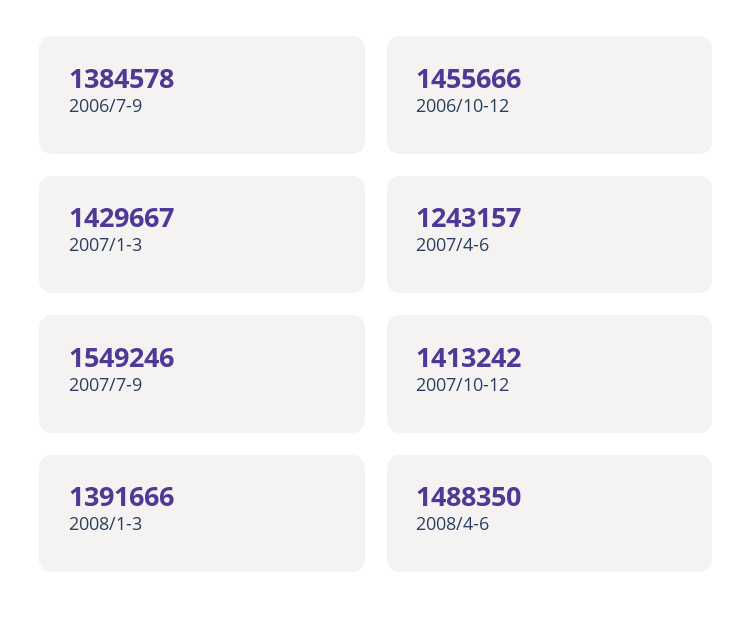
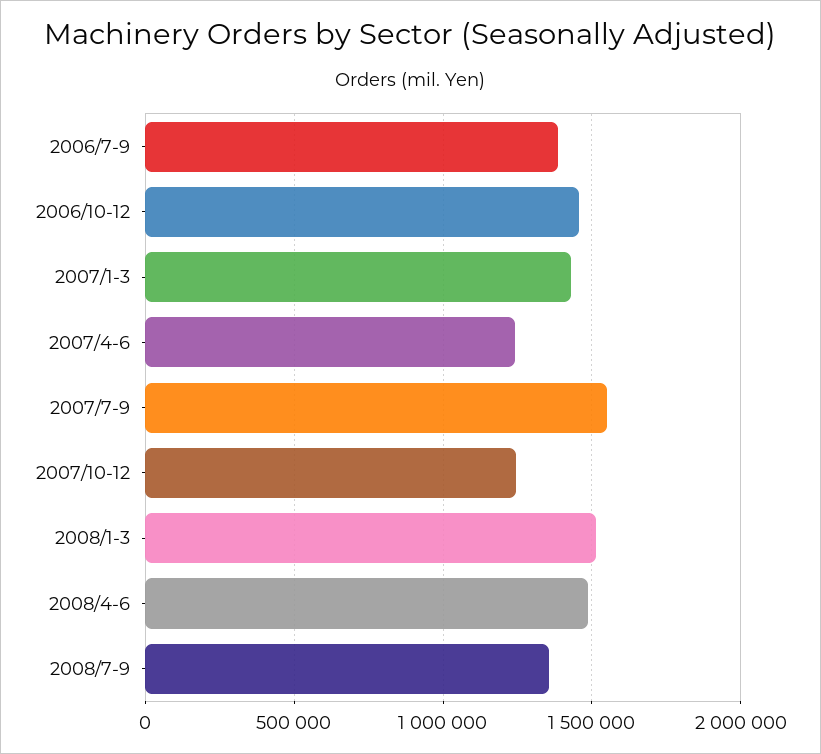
2007/10-12: 1413242 -> 1250000
2008/1-3: 1391666 -> 1500000
2008/7-9: none -> 1350000

